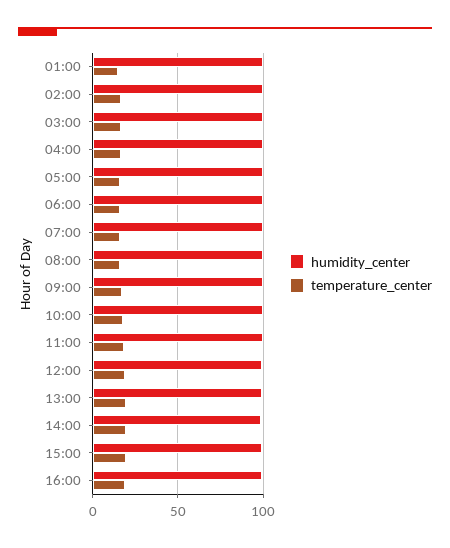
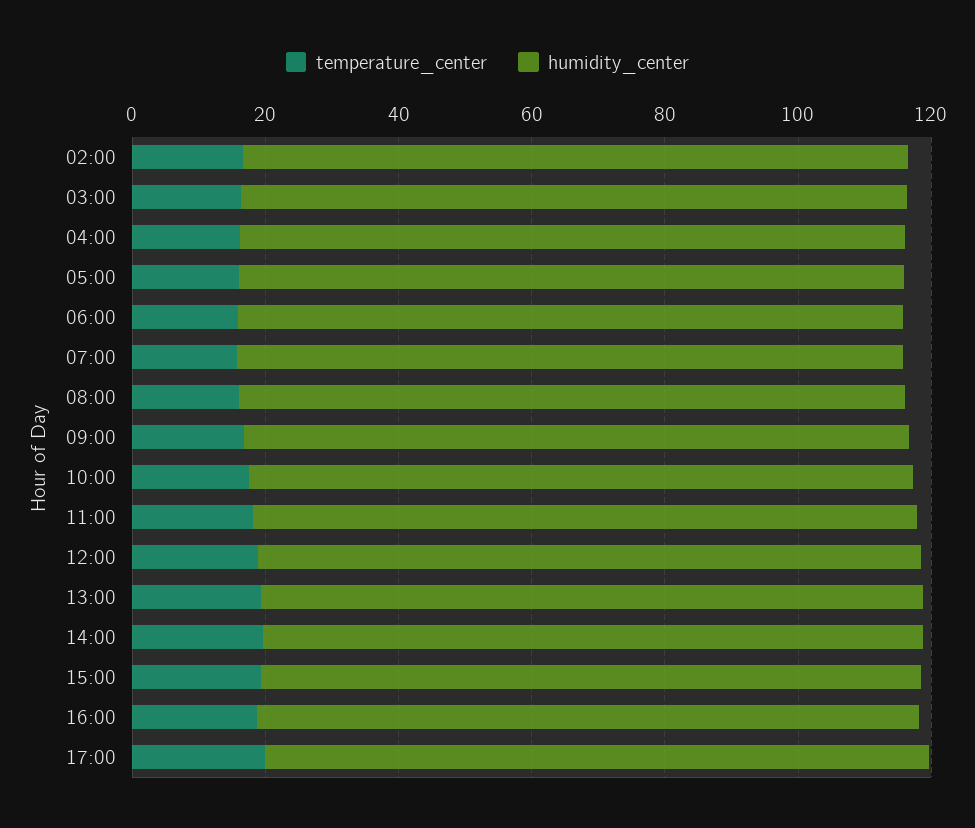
humidity_center, 01:00: 100 -> none
temperature_center, 01:00: 15 -> none
temperature_center, 17:00: none -> 20
humidity_center, 17:00: none -> 100

